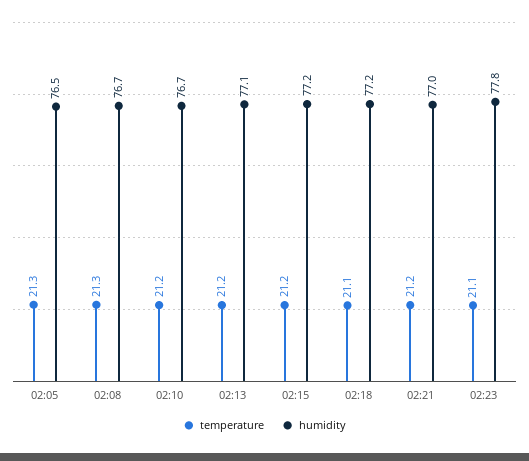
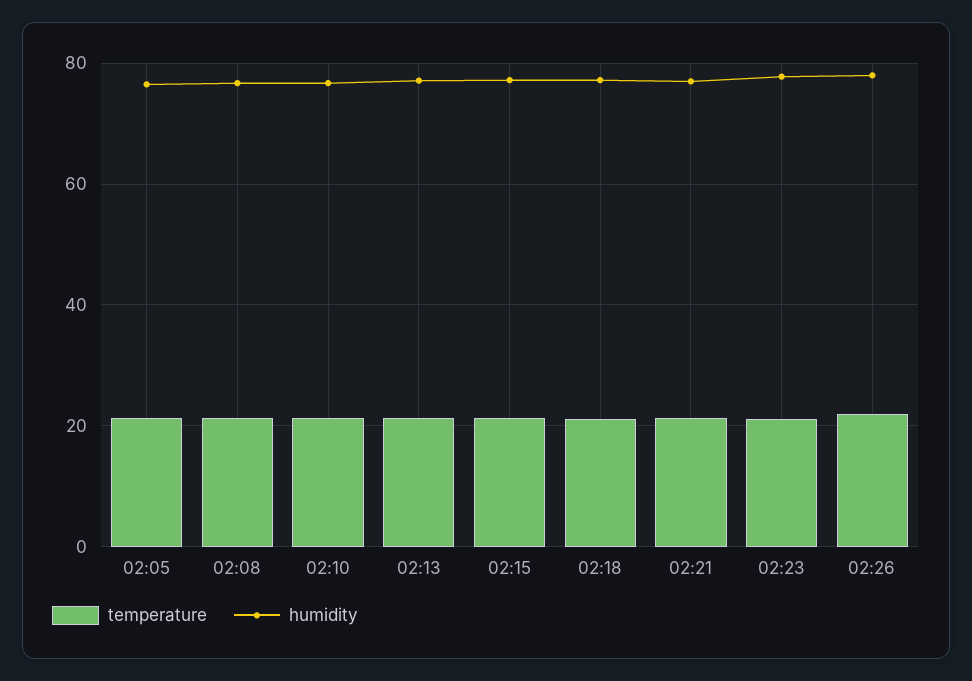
temperature, 02:26: none -> 22
humidity, 02:26: none -> 78

